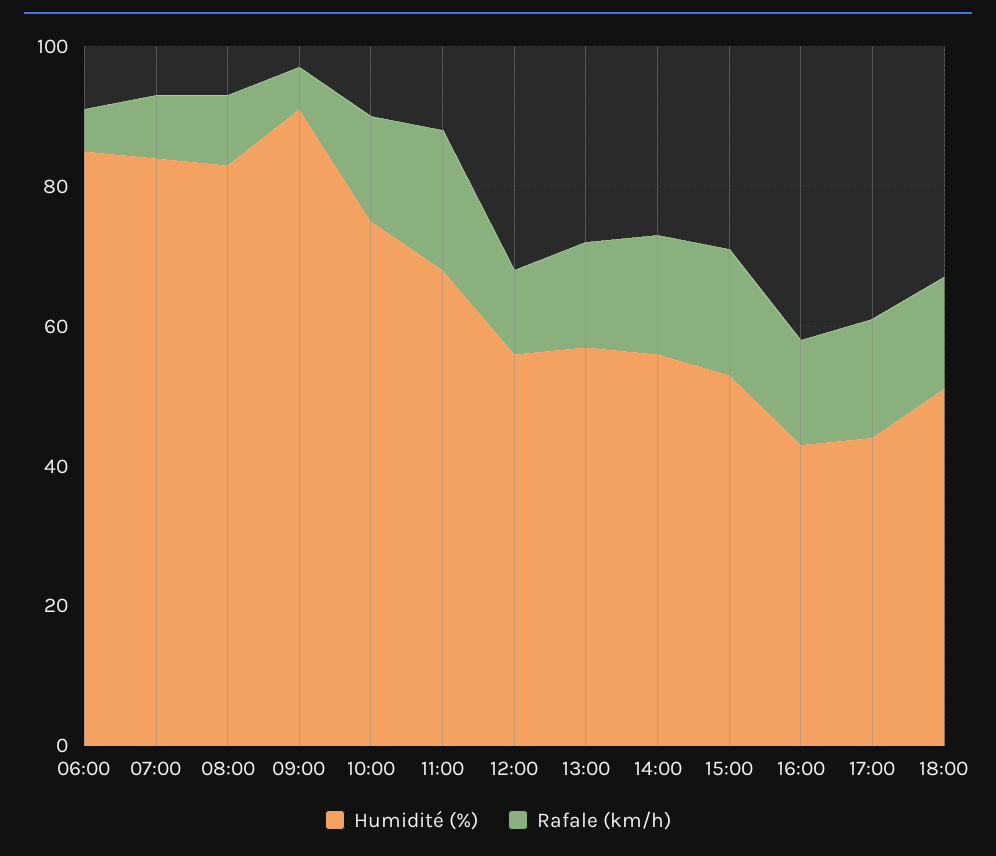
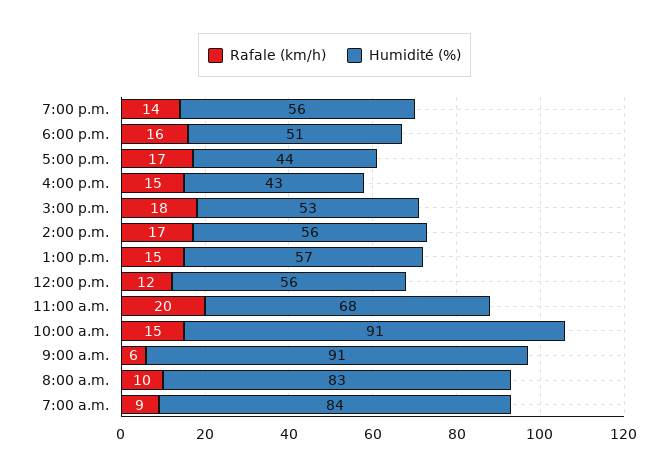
Humidité (%), 06:00: 85 -> none
Rafale (km/h), 06:00: 5 -> none
Humidité (%), 10:00: 75 -> 91
Rafale (km/h), 7:00 p.m.: none -> 14
Humidité (%), 7:00 p.m.: none -> 56

